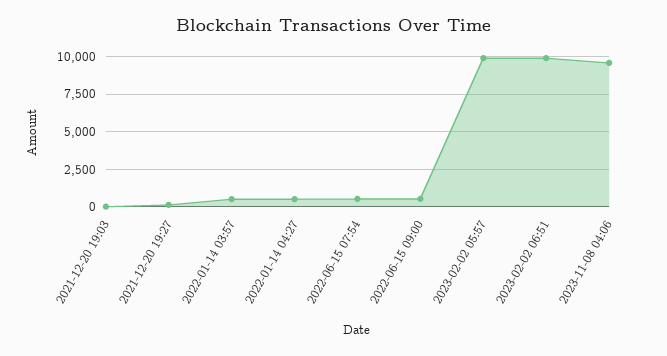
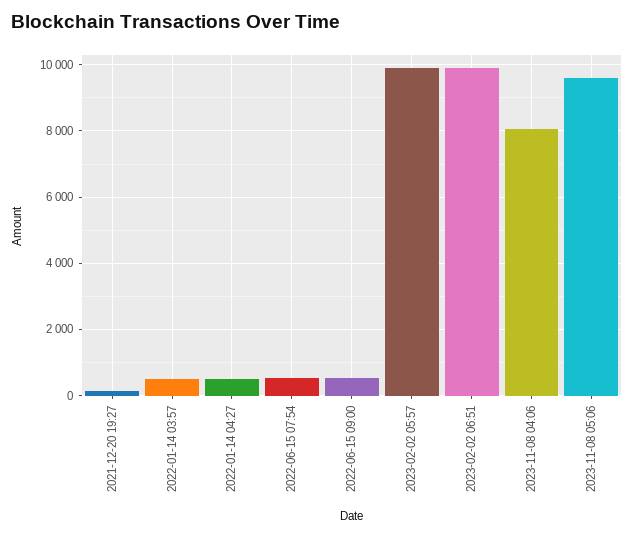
2021-12-20 19:03: 0 -> none
2023-11-08 04:06: 9500 -> 8000
2023-11-08 05:06: none -> 9600

